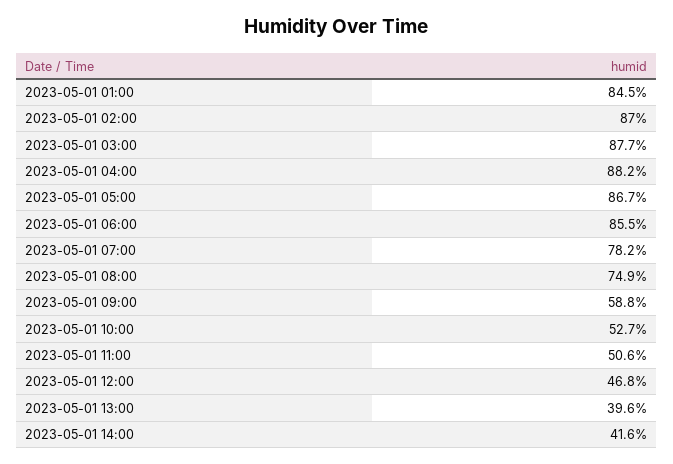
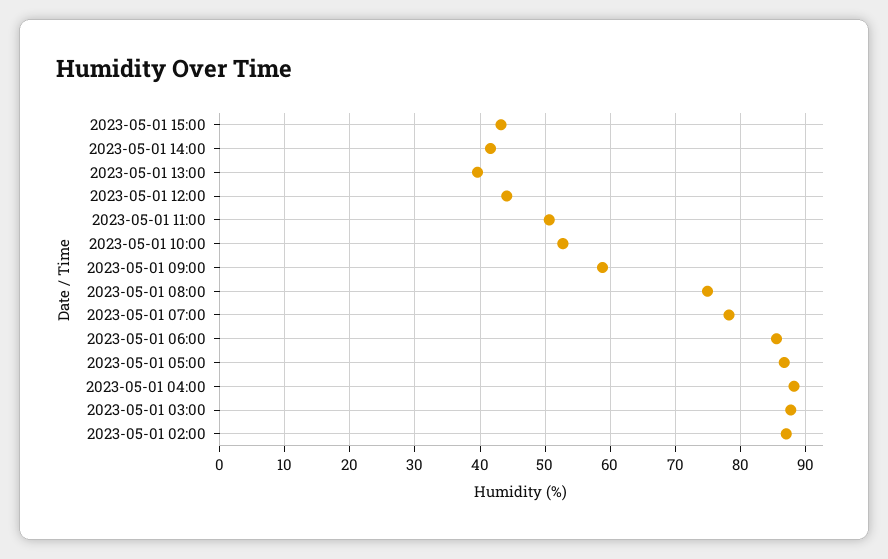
2023-05-01 01:00: 84.5 -> none
2023-05-01 12:00: 46.8 -> 44
2023-05-01 15:00: none -> 43

